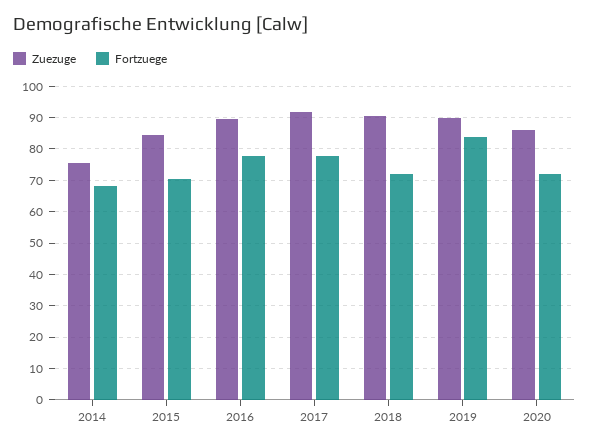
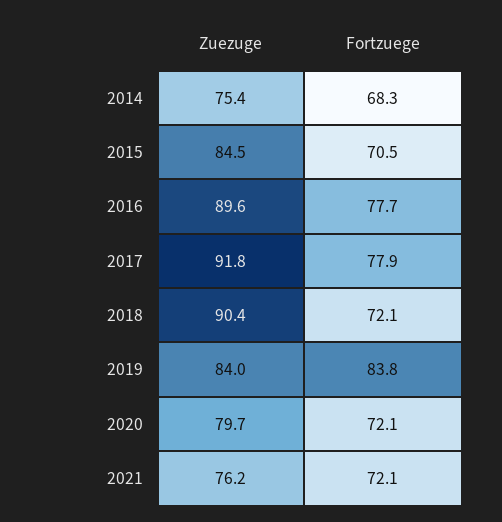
Zuezuge, 2019: 90 -> 84
Zuezuge, 2020: 86 -> 79.7
Zuezuge, 2021: none -> 76.2
Fortzuege, 2021: none -> 72.1

